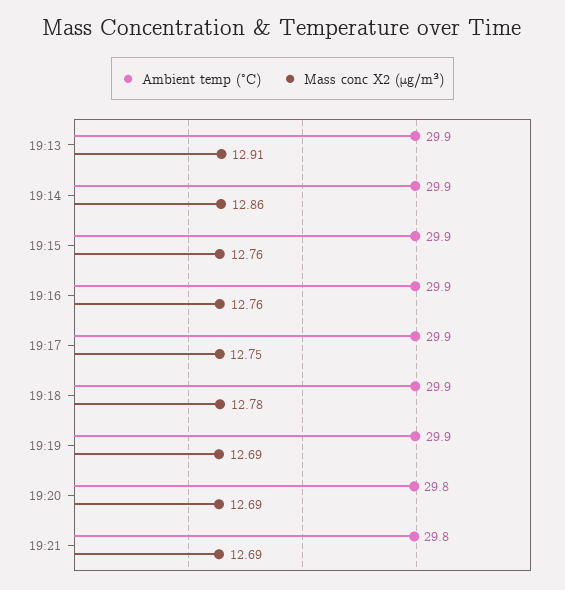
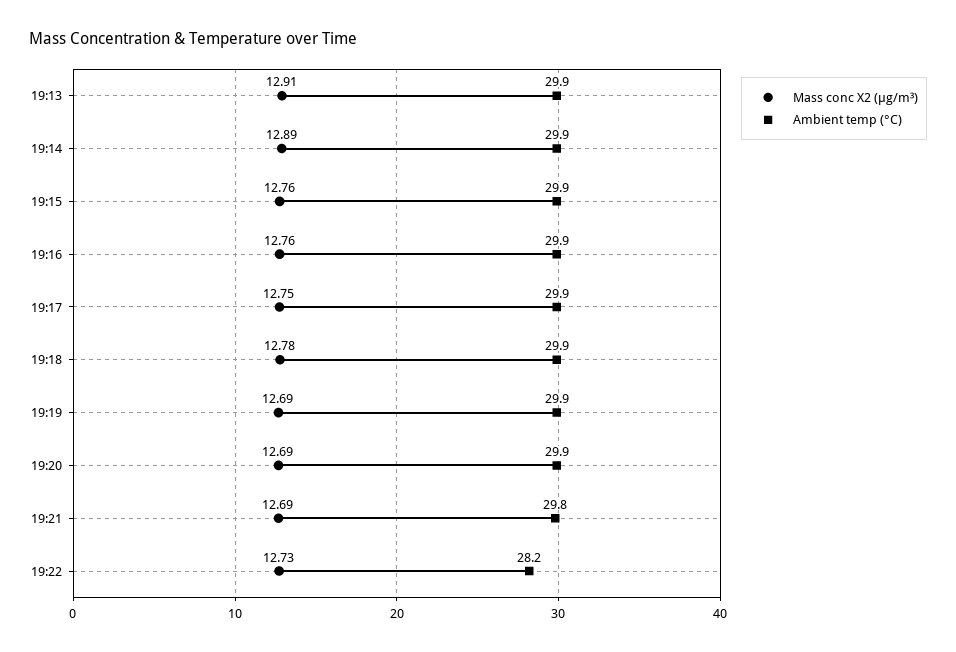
Mass conc X2 (μg/m³), 19:14: 12.86 -> 12.89
Ambient temp (°C), 19:20: 29.8 -> 29.9
Mass conc X2 (μg/m³), 19:22: none -> 12.73
Ambient temp (°C), 19:22: none -> 28.2

